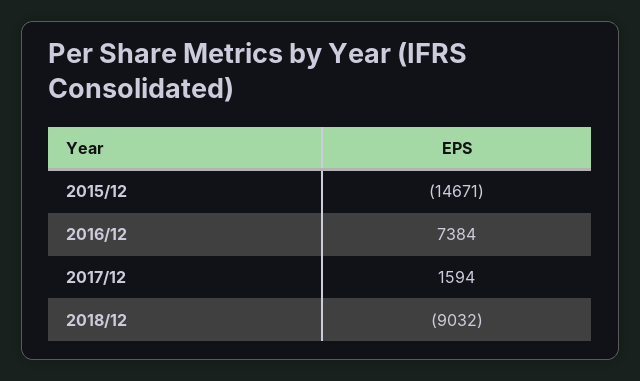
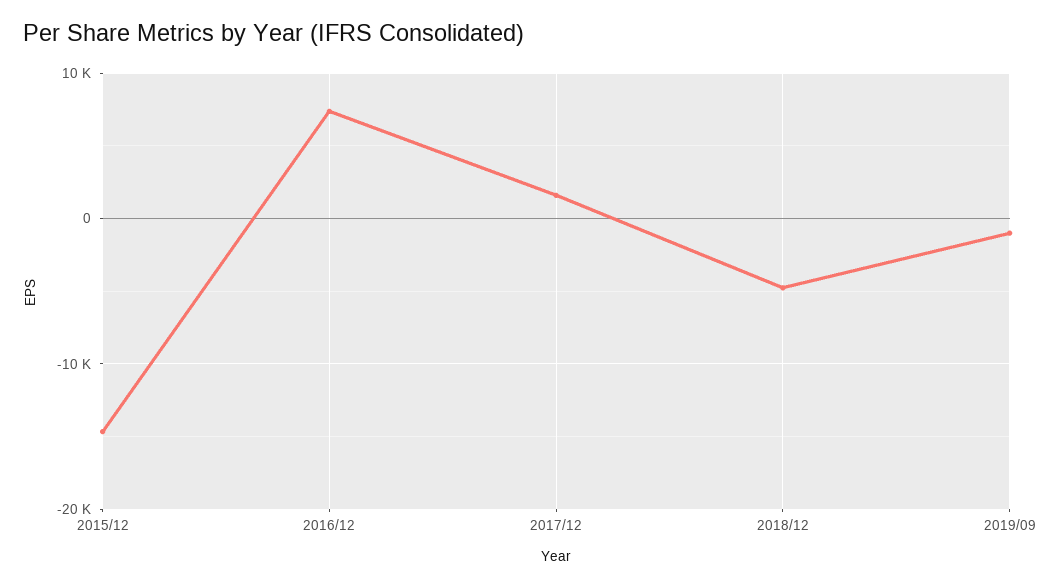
2018/12: -9032 -> -5000
2019/09: none -> -1000

